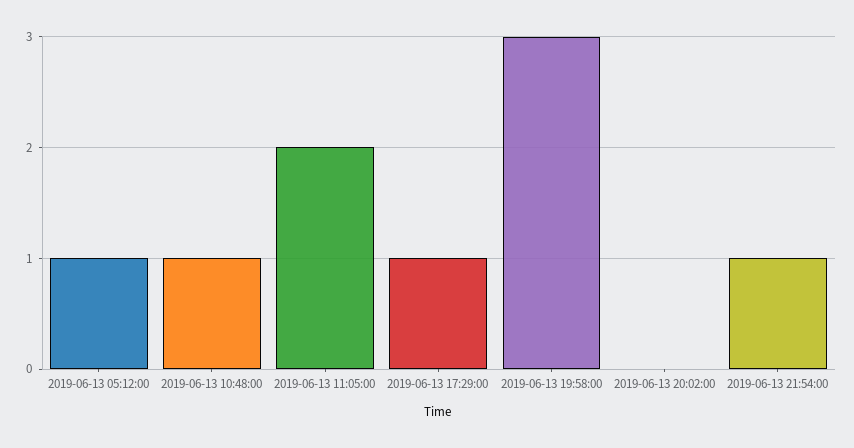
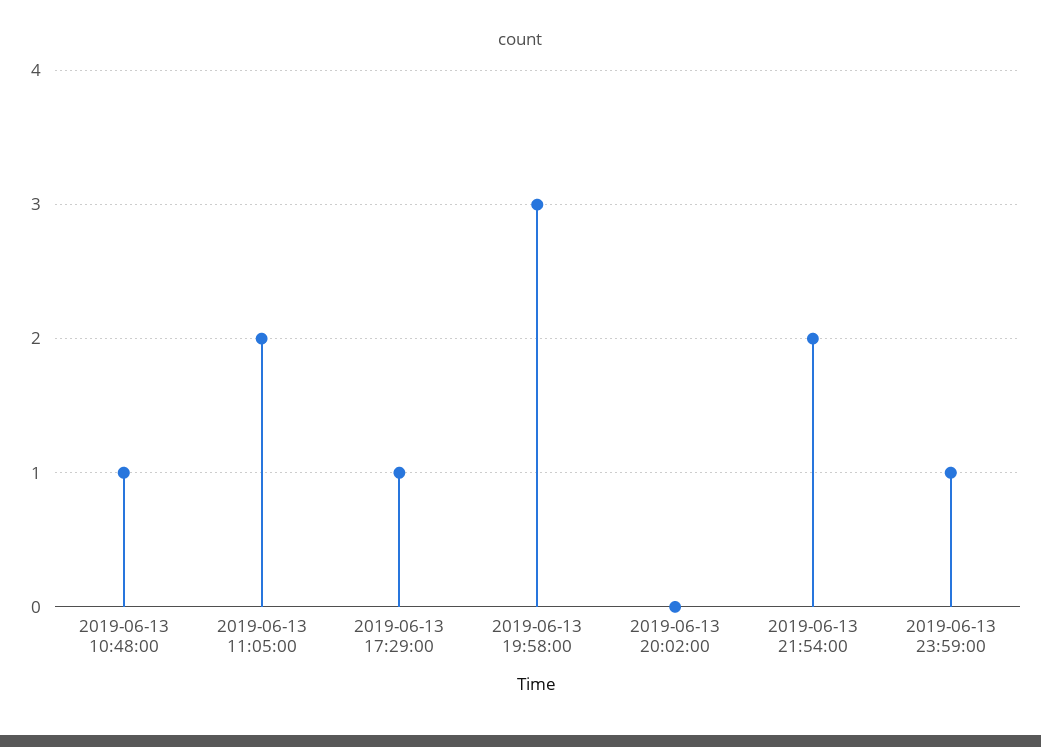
2019-06-13 05:12:00: 1 -> none
2019-06-13 21:54:00: 1 -> 2
2019-06-13 23:59:00: none -> 1

